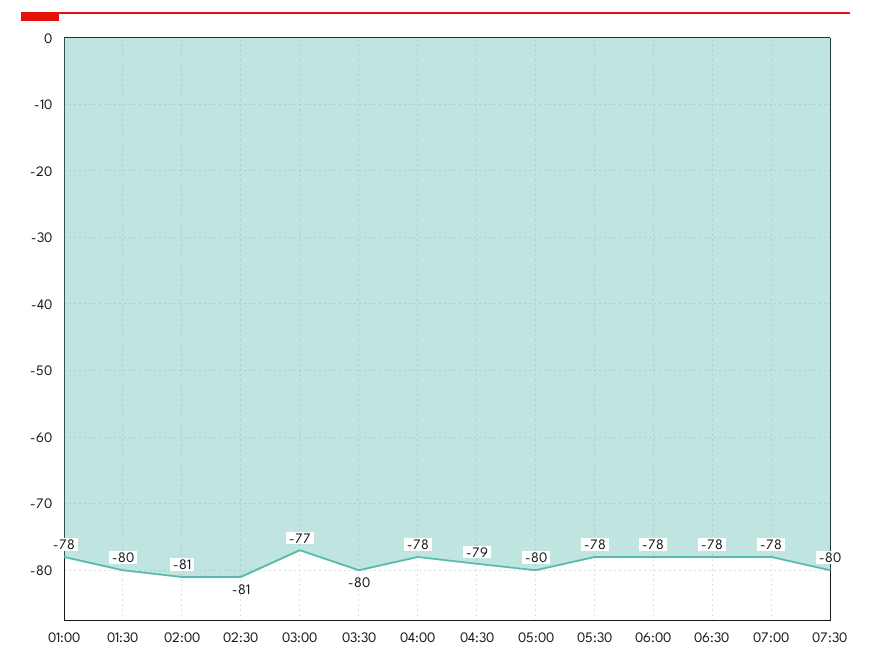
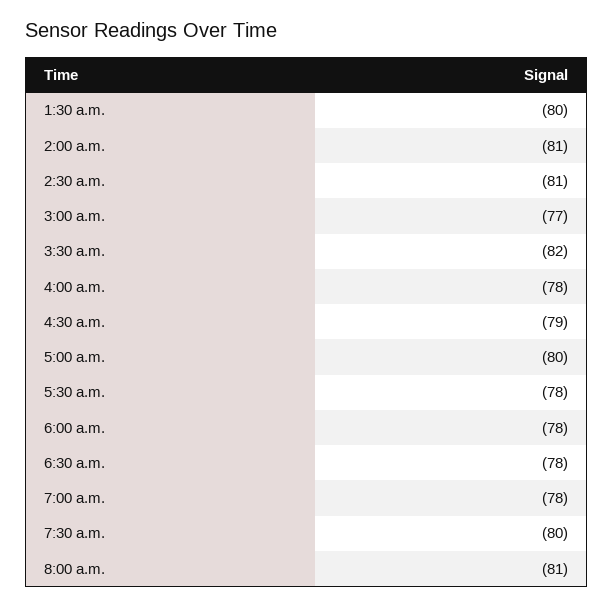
01:00: -78 -> none
03:30: -80 -> -82
8:00 a.m.: none -> -81

